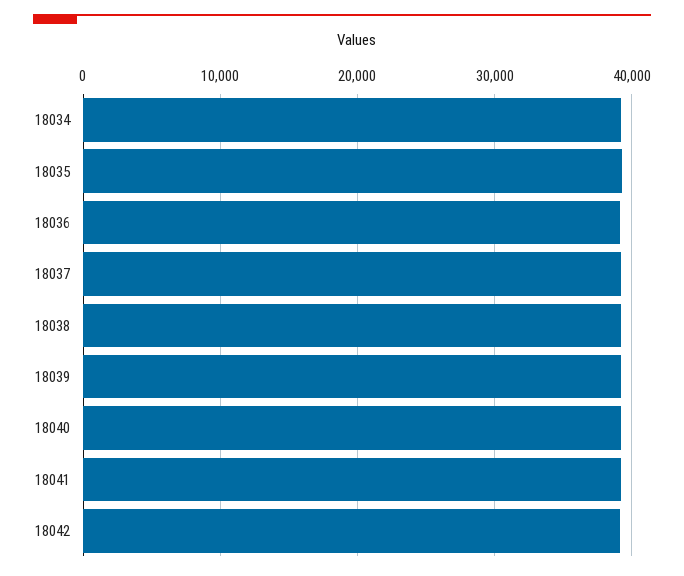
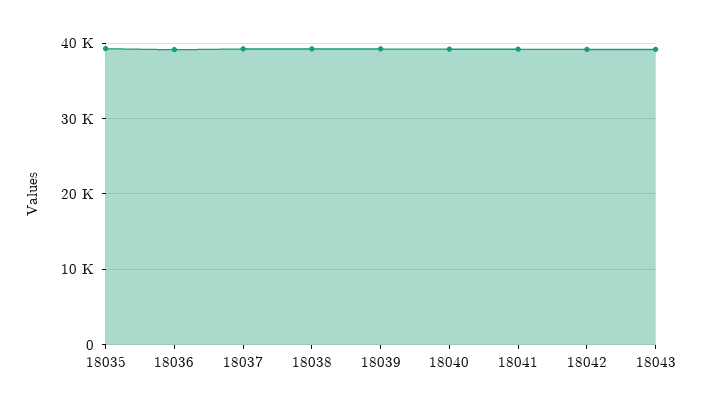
18034: 39000 -> none
18043: none -> 39000

